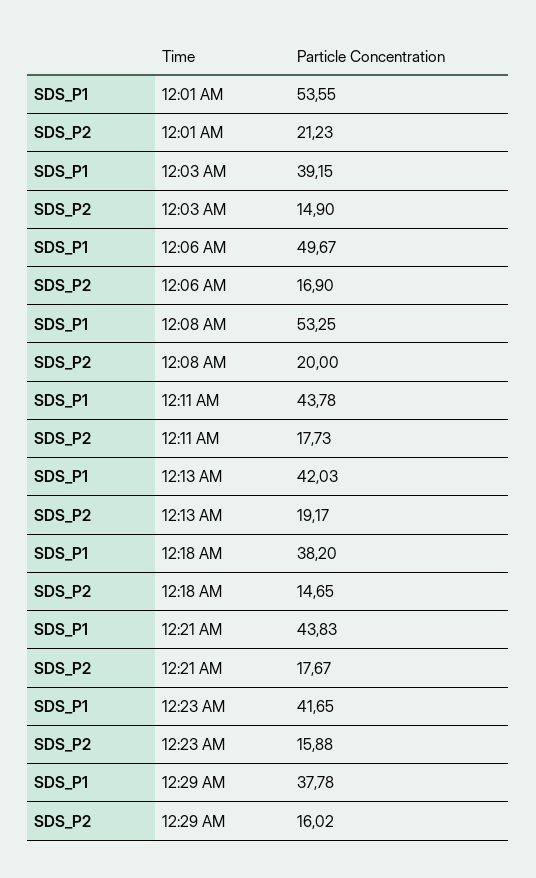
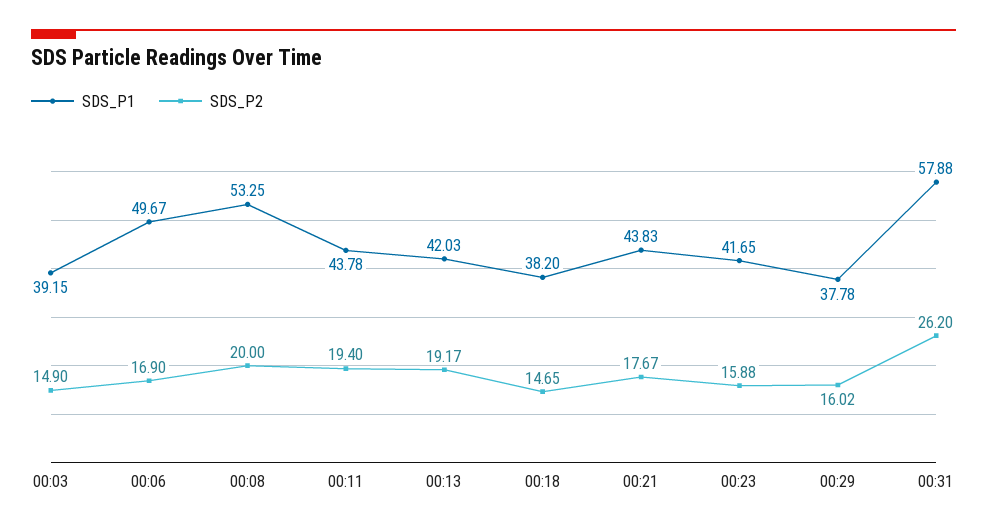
SDS_P1, 12:01 AM: 53.55 -> none
SDS_P2, 12:01 AM: 21.23 -> none
SDS_P2, 12:11 AM: 17.73 -> 19.4
SDS_P1, 00:31: none -> 57.88
SDS_P2, 00:31: none -> 26.2

